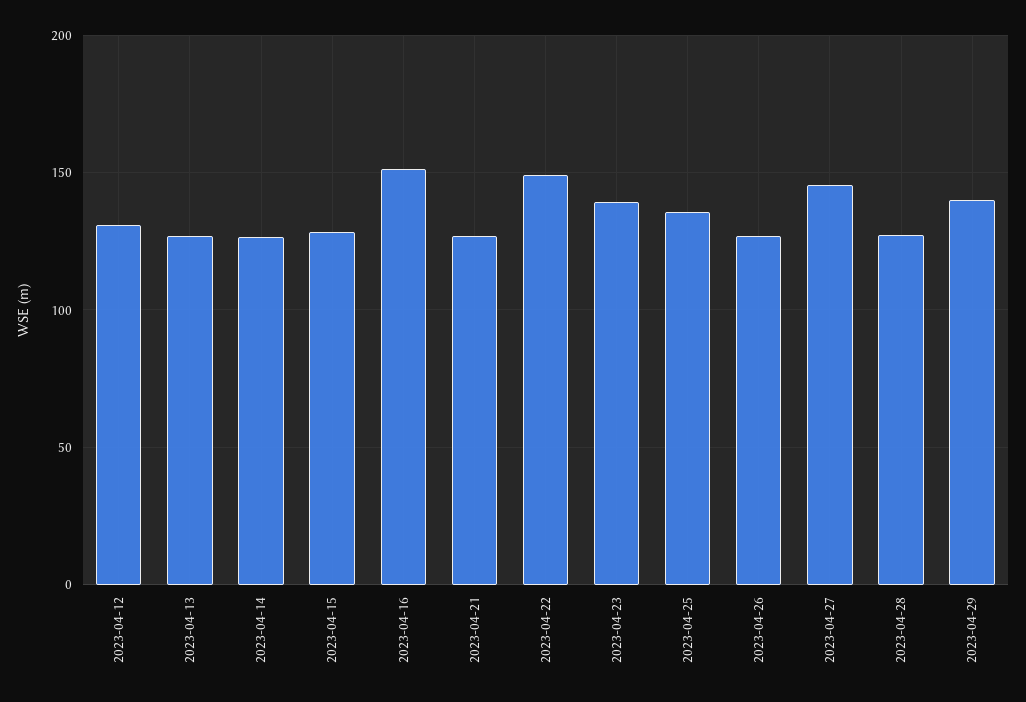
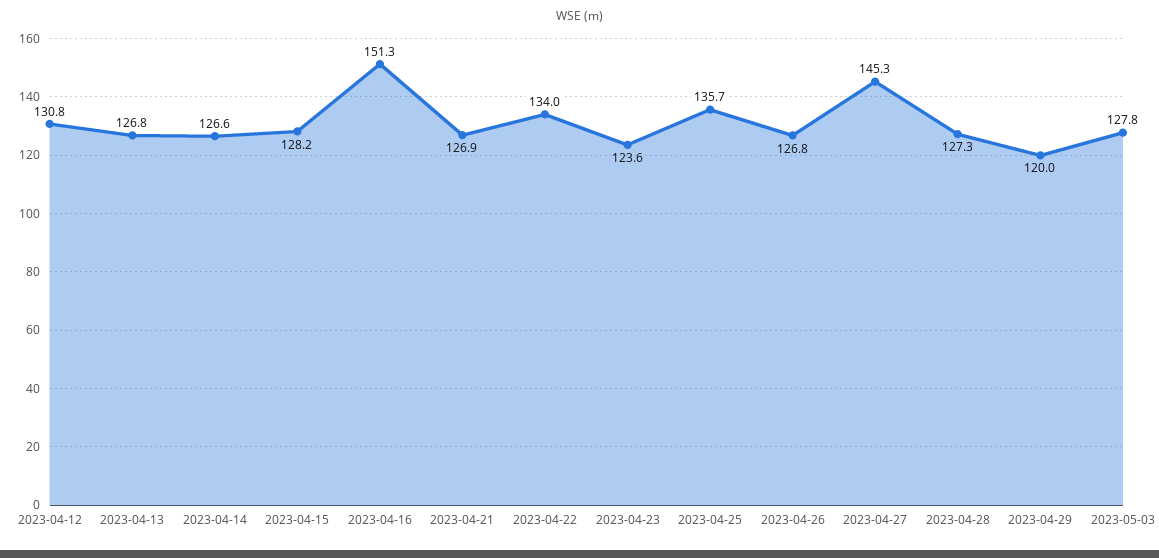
2023-04-22: 150 -> 134
2023-04-23: 140 -> 123.6
2023-04-29: 140 -> 120
2023-05-03: none -> 127.8

